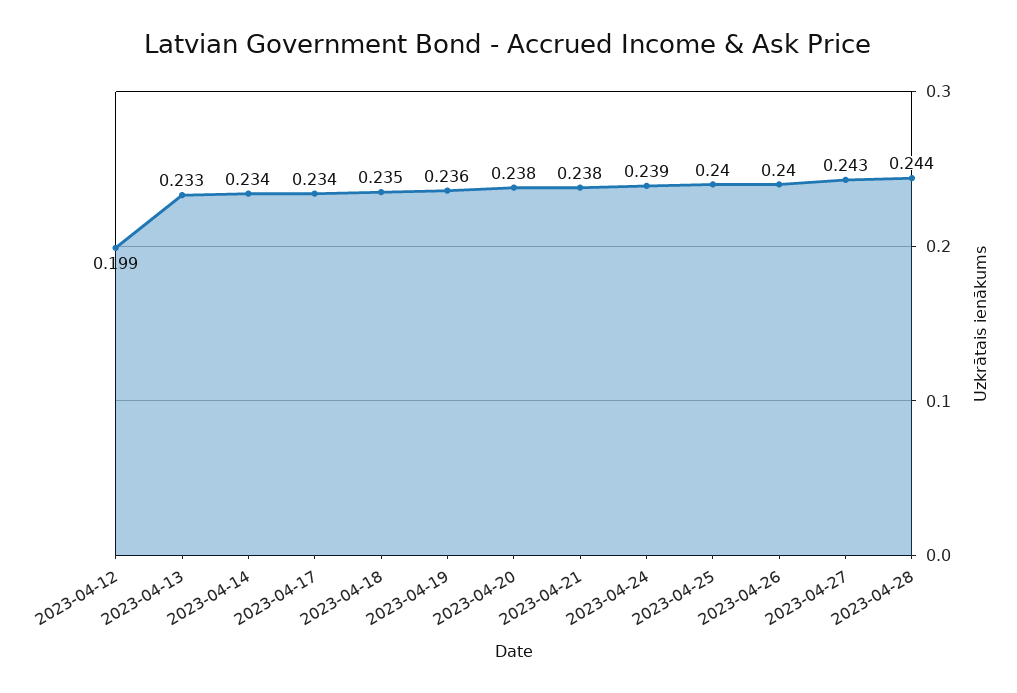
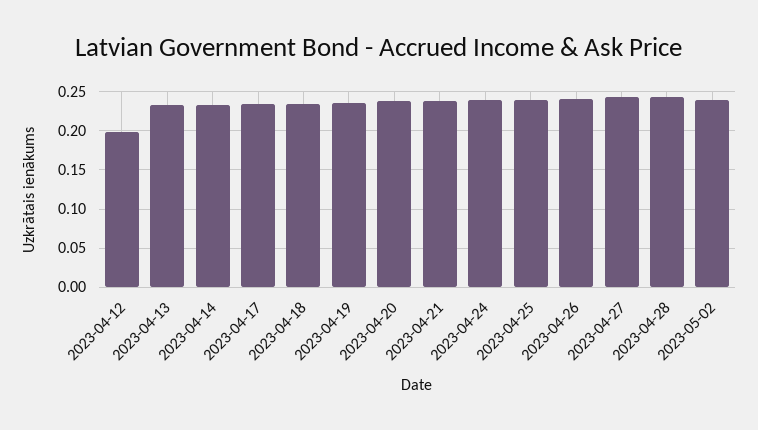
2023-05-02: none -> 0.24

